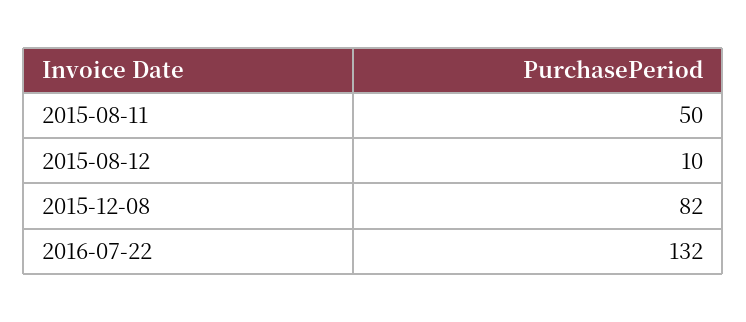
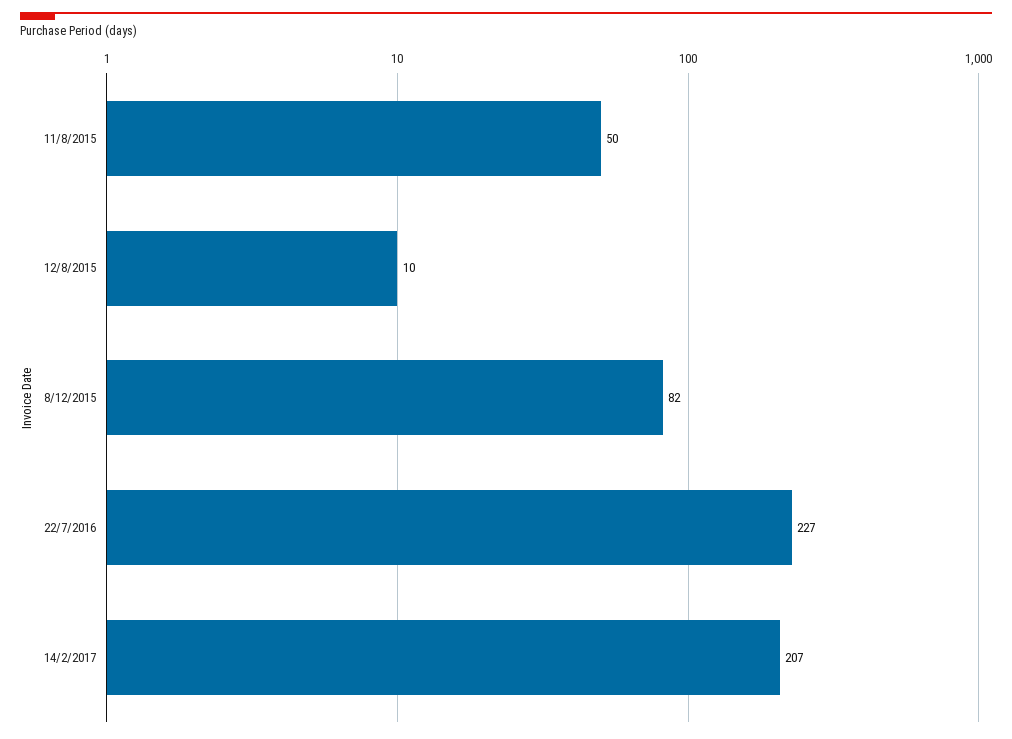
2016-07-22: 132 -> 227
14/2/2017: none -> 207

